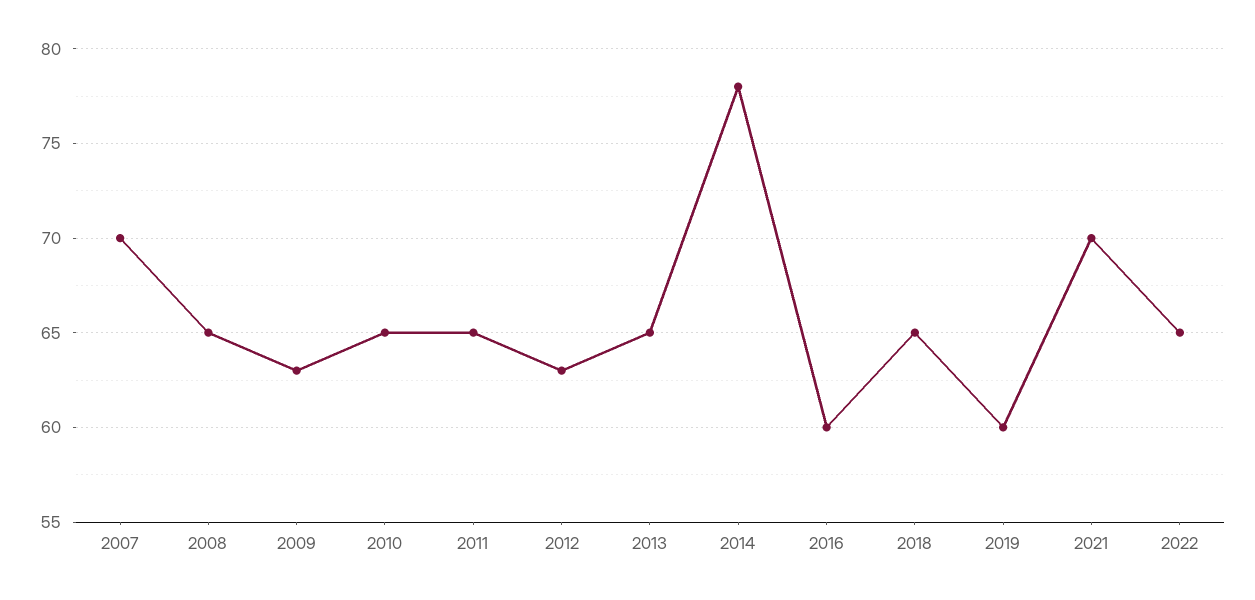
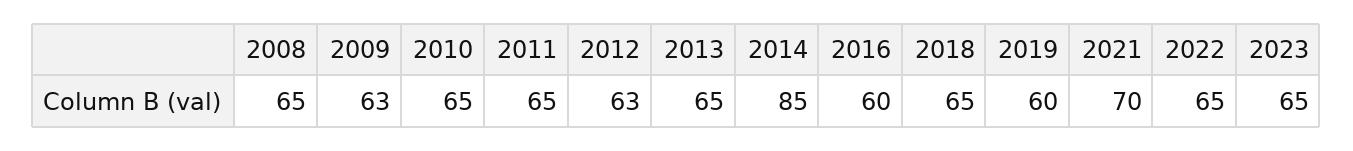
2007: 70 -> none
2014: 78 -> 85
2023: none -> 65

